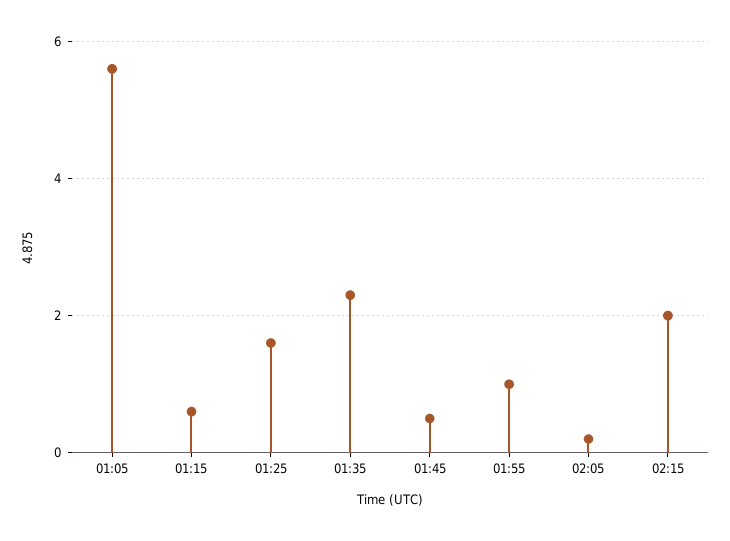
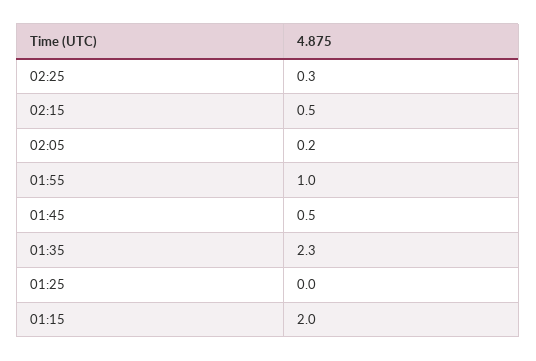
01:05: 5.5 -> none
01:15: 0.5 -> 2
01:25: 1.5 -> 0
02:15: 2 -> 0.5
02:25: none -> 0.3

